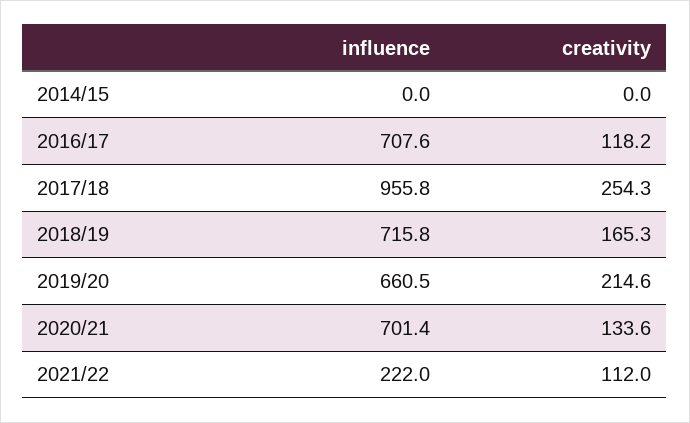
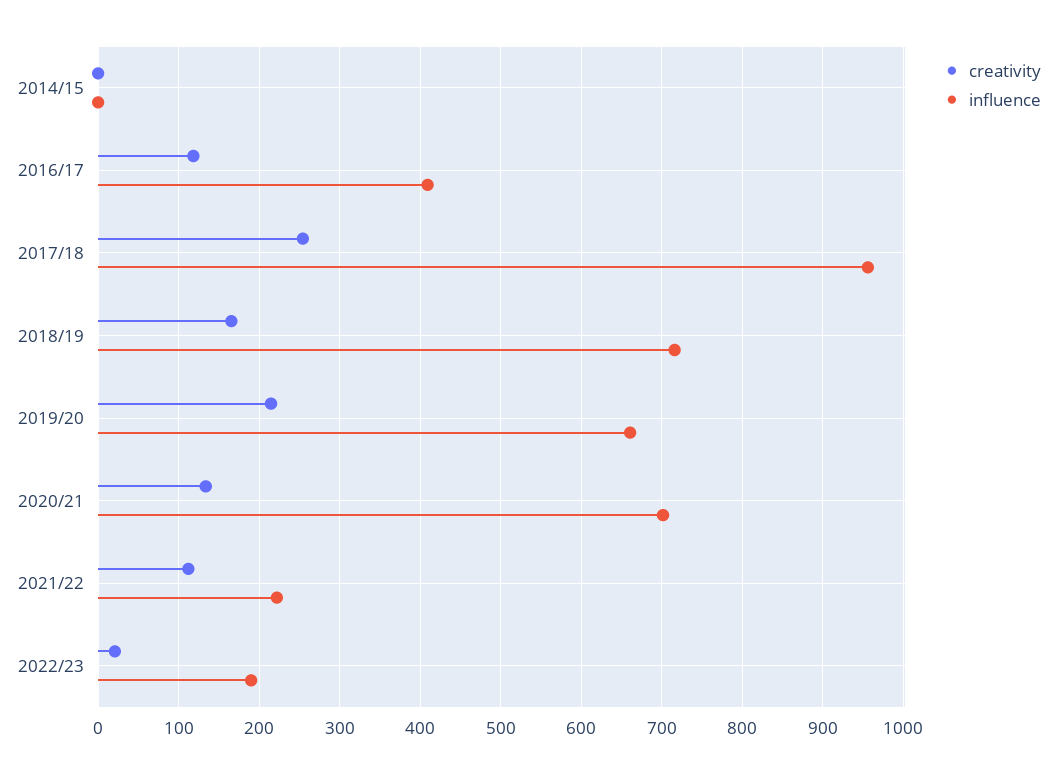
influence, 2016/17: 707.6 -> 410
creativity, 2022/23: none -> 20
influence, 2022/23: none -> 190

